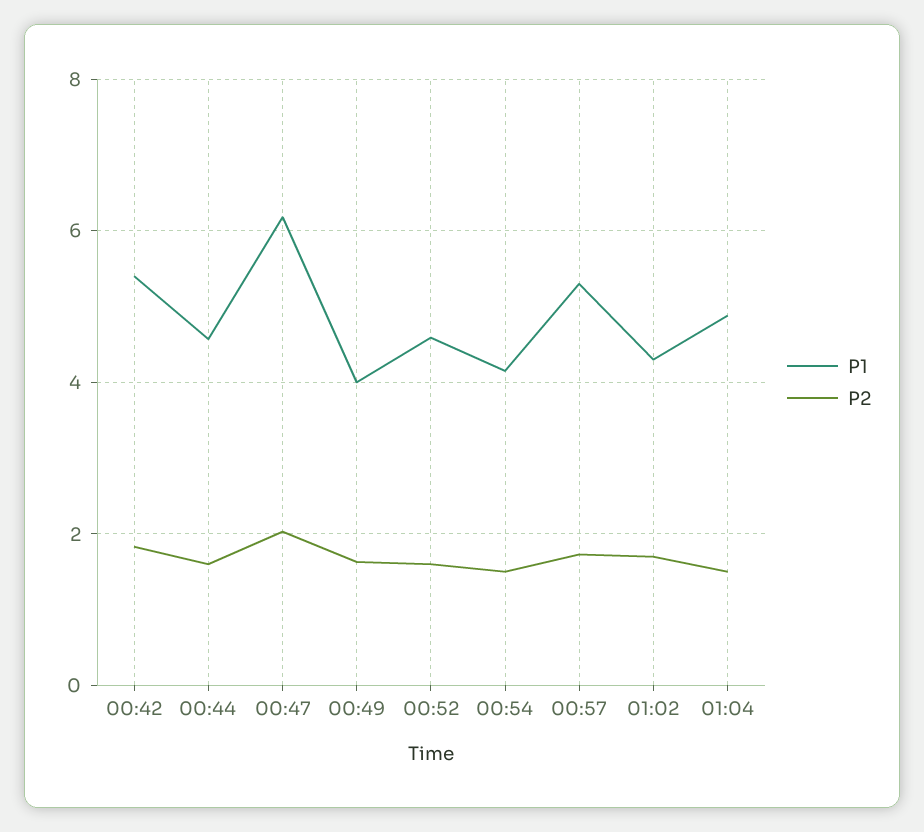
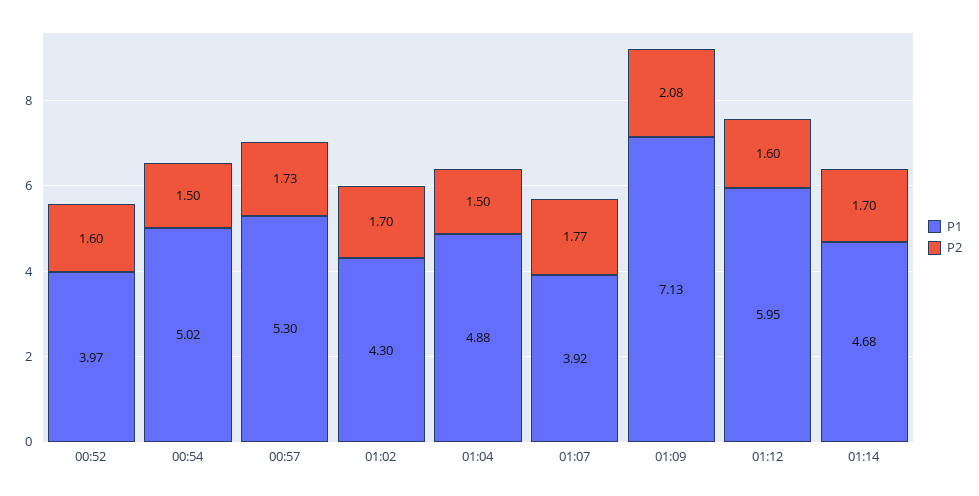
P1, 00:42: 5.4 -> none
P2, 00:42: 1.8 -> none
P1, 00:44: 4.6 -> none
P2, 00:44: 1.6 -> none
P1, 00:47: 6.2 -> none
P2, 00:47: 2 -> none
P1, 00:49: 4 -> none
P2, 00:49: 1.6 -> none
P1, 00:52: 4.6 -> 3.97
P1, 00:54: 4.2 -> 5.02
P1, 01:07: none -> 3.92
P2, 01:07: none -> 1.77
P1, 01:09: none -> 7.13
P2, 01:09: none -> 2.08
P1, 01:12: none -> 5.95
P2, 01:12: none -> 1.6
P1, 01:14: none -> 4.68
P2, 01:14: none -> 1.7

